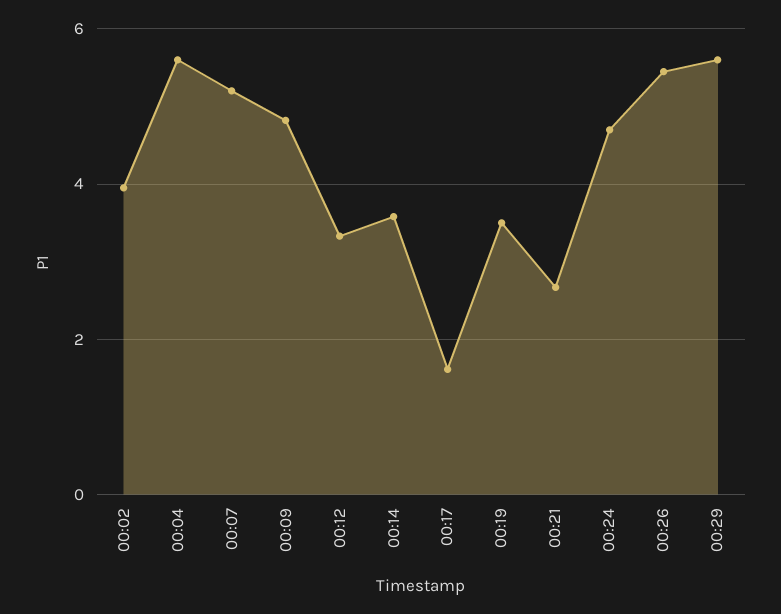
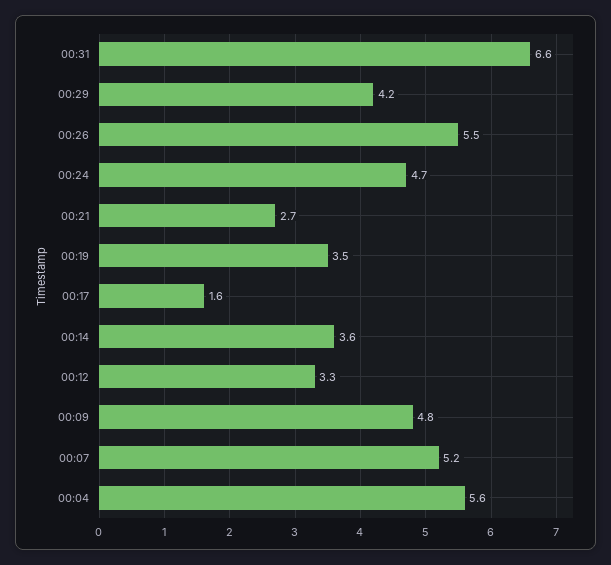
00:02: 4 -> none
00:29: 5.6 -> 4.2
00:31: none -> 6.6

